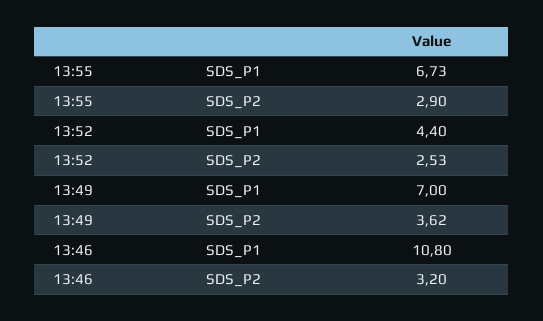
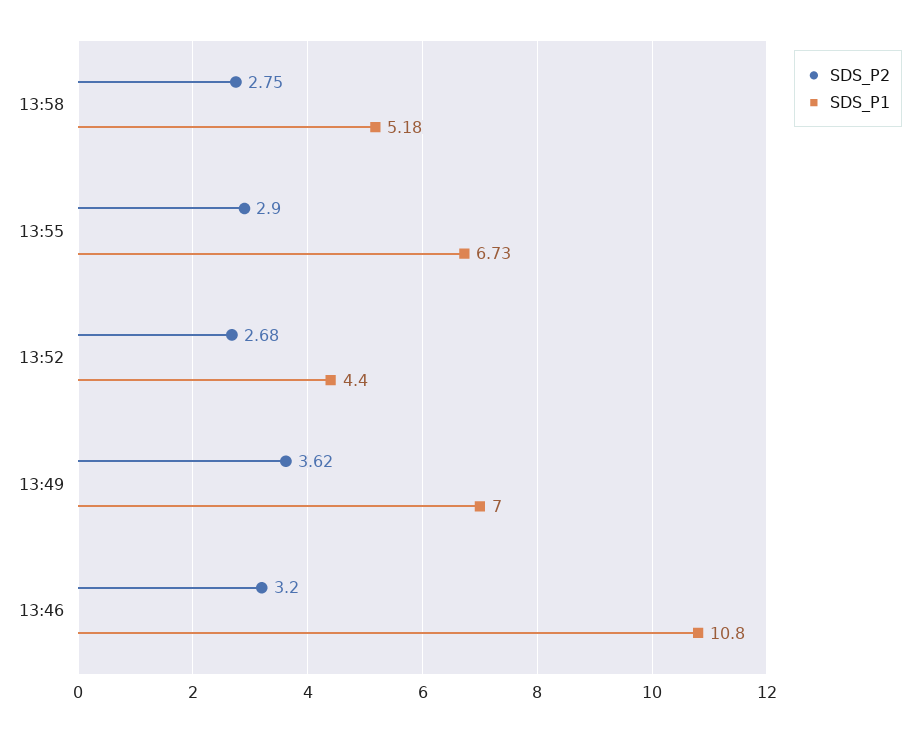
SDS_P2, 13:52: 2.53 -> 2.68
SDS_P2, 13:58: none -> 2.75
SDS_P1, 13:58: none -> 5.18

